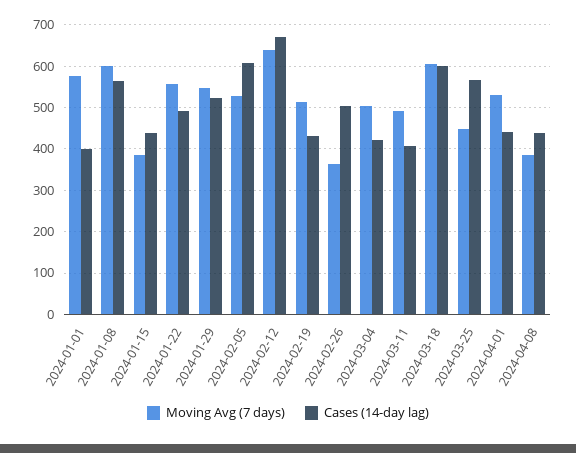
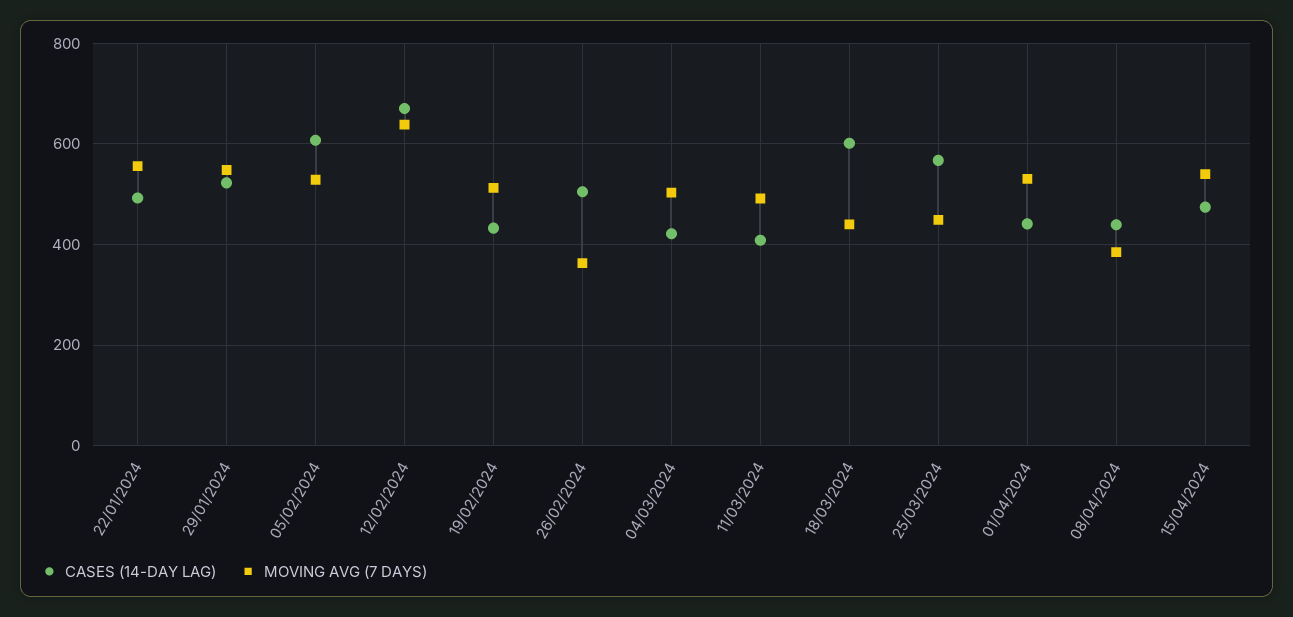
Moving Avg (7 days), 2024-01-01: 580 -> none
Cases (14-day lag), 2024-01-01: 400 -> none
Moving Avg (7 days), 2024-01-08: 600 -> none
Cases (14-day lag), 2024-01-08: 560 -> none
Moving Avg (7 days), 2024-01-15: 380 -> none
Cases (14-day lag), 2024-01-15: 440 -> none
Moving Avg (7 days), 2024-03-18: 600 -> 440
Cases (14-day lag), 15/04/2024: none -> 480
Moving Avg (7 days), 15/04/2024: none -> 540

